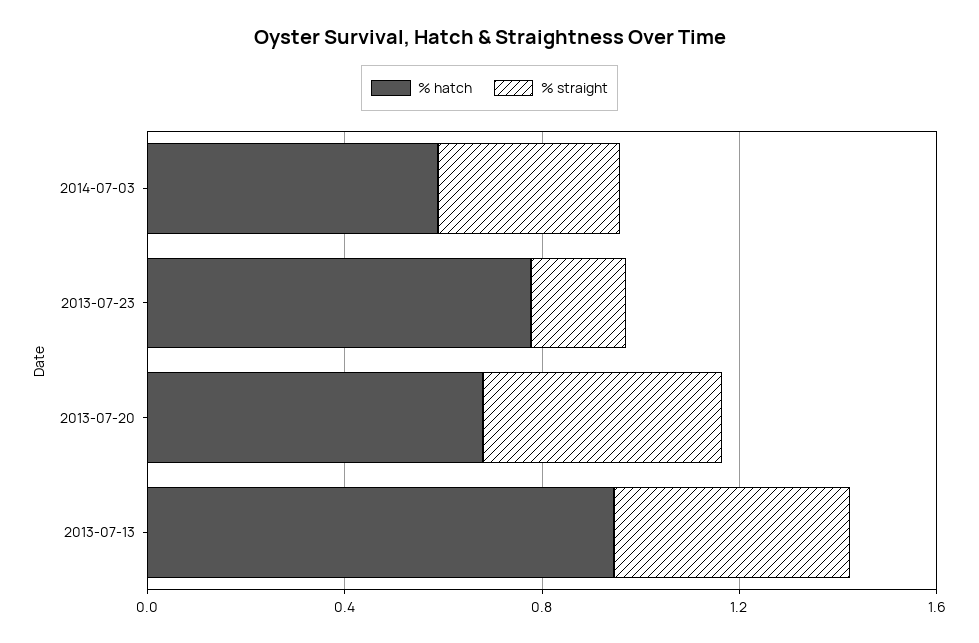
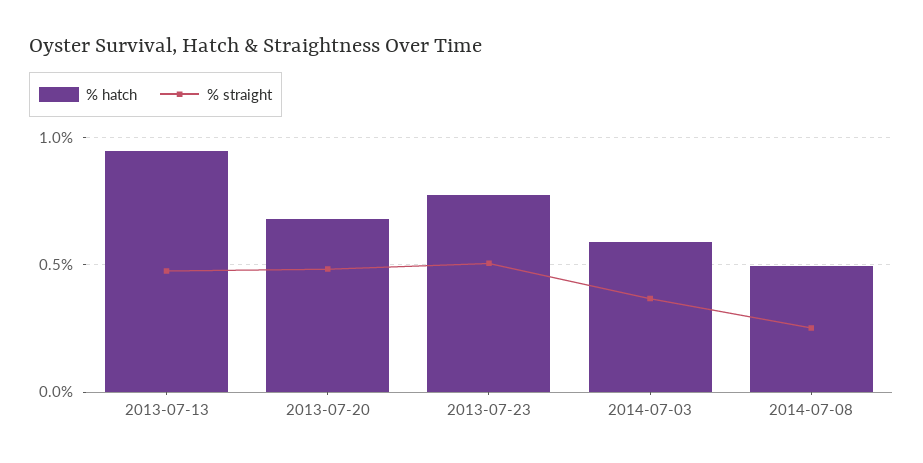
% straight, 2013-07-23: 0.2 -> 0.5
% hatch, 2014-07-08: none -> 0.5
% straight, 2014-07-08: none -> 0.25

